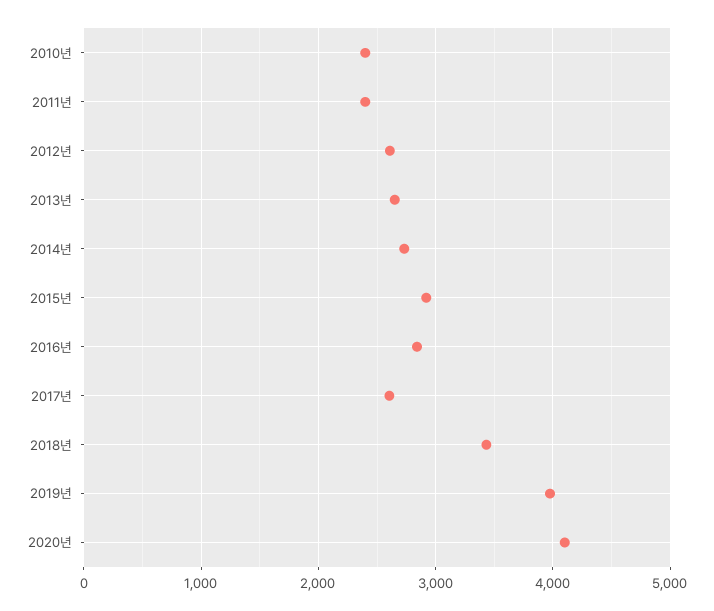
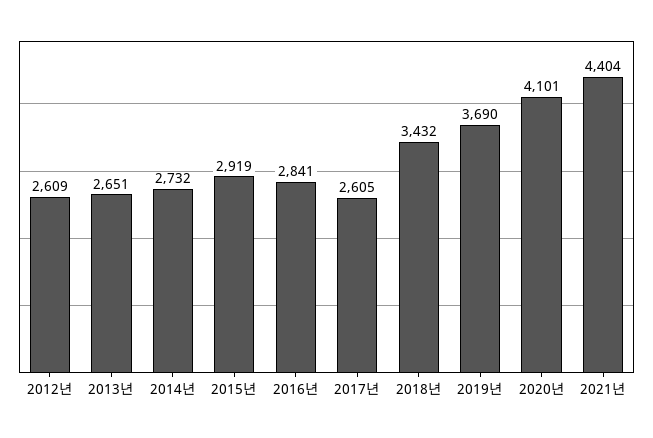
2010년: 2400 -> none
2011년: 2400 -> none
2019년: 4000 -> 3690
2021년: none -> 4404

